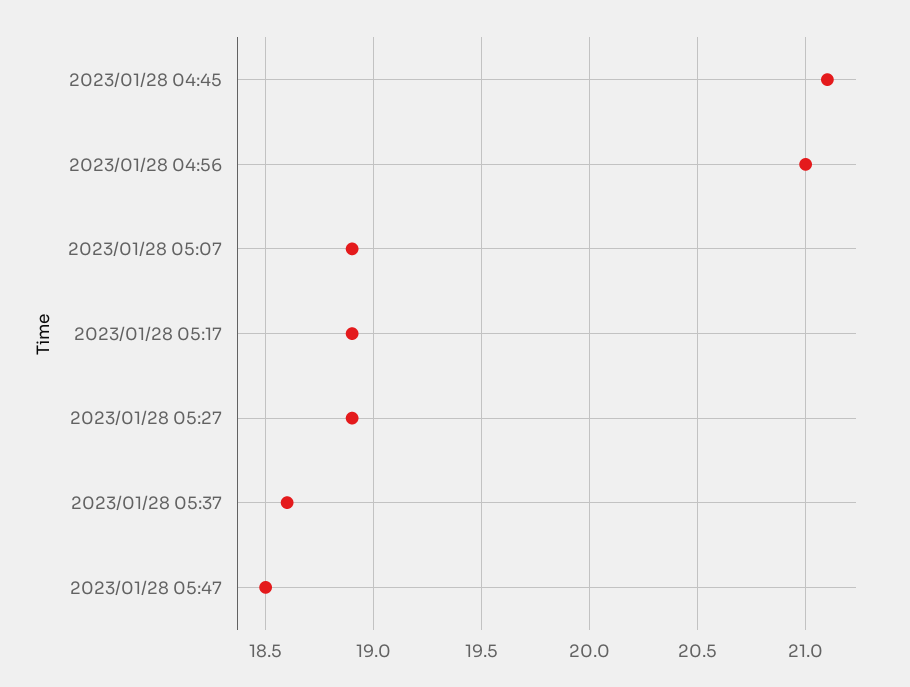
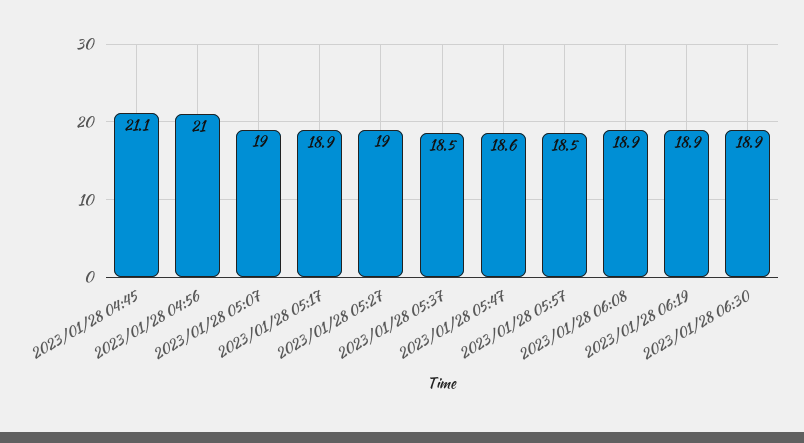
2023/01/28 05:07: 18.9 -> 19
2023/01/28 05:27: 18.9 -> 19
2023/01/28 05:37: 18.6 -> 18.5
2023/01/28 05:47: 18.5 -> 18.6
2023/01/28 05:57: none -> 18.5
2023/01/28 06:08: none -> 18.9
2023/01/28 06:19: none -> 18.9
2023/01/28 06:30: none -> 18.9

